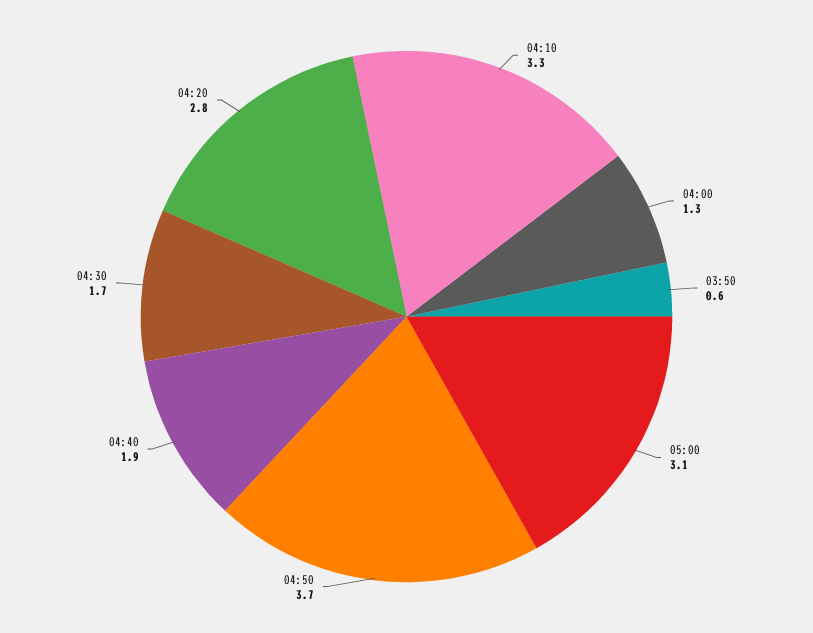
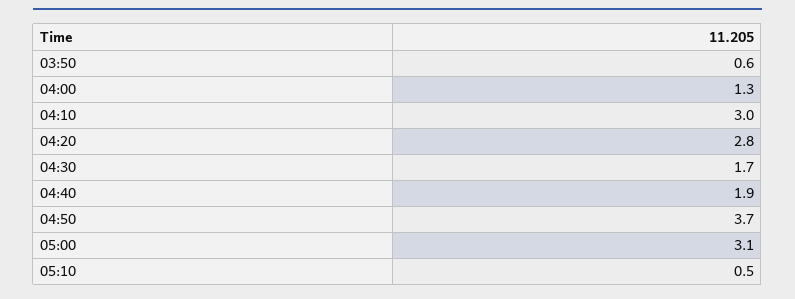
04:10: 3.3 -> 3
05:10: none -> 0.5

